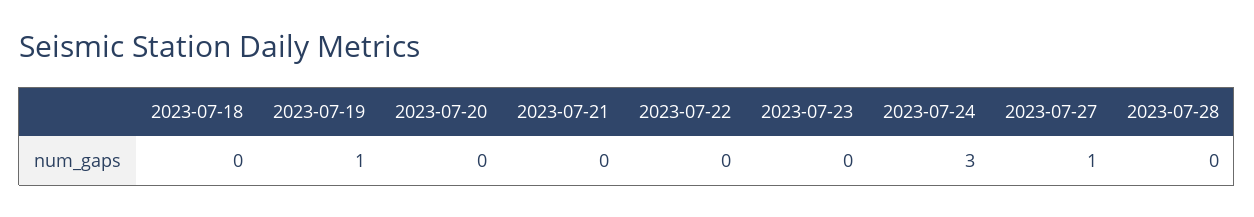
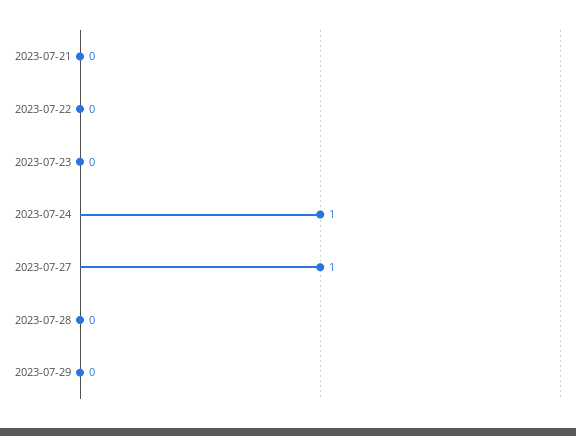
2023-07-18: 0 -> none
2023-07-19: 1 -> none
2023-07-20: 0 -> none
2023-07-24: 3 -> 1
2023-07-29: none -> 0

